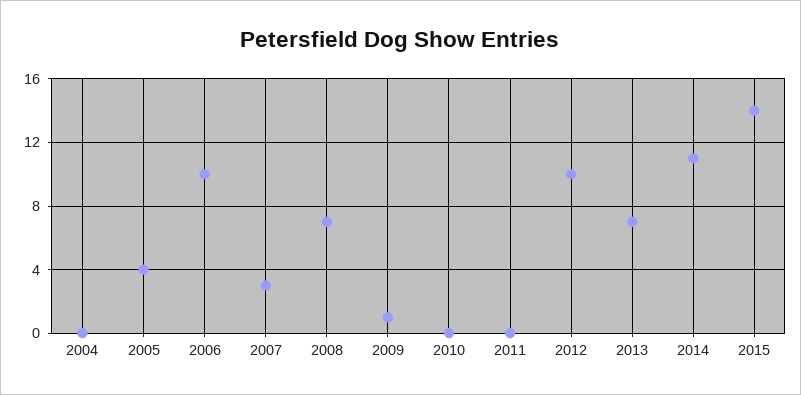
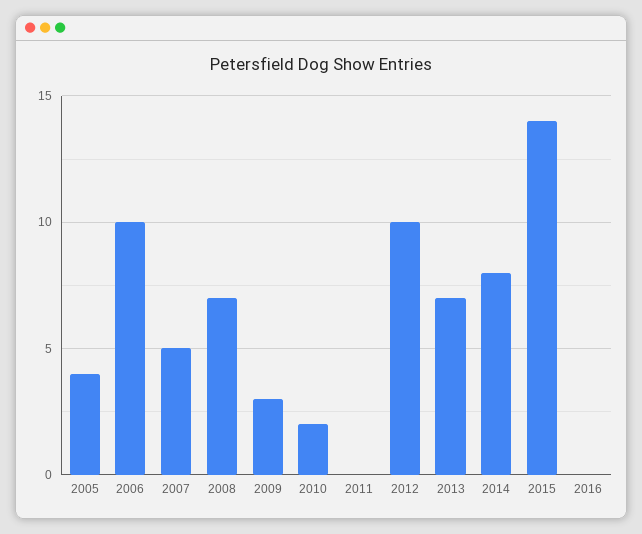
2004: 0 -> none
2007: 3 -> 5
2009: 1 -> 3
2010: 0 -> 2
2014: 11 -> 8
2016: none -> 0

